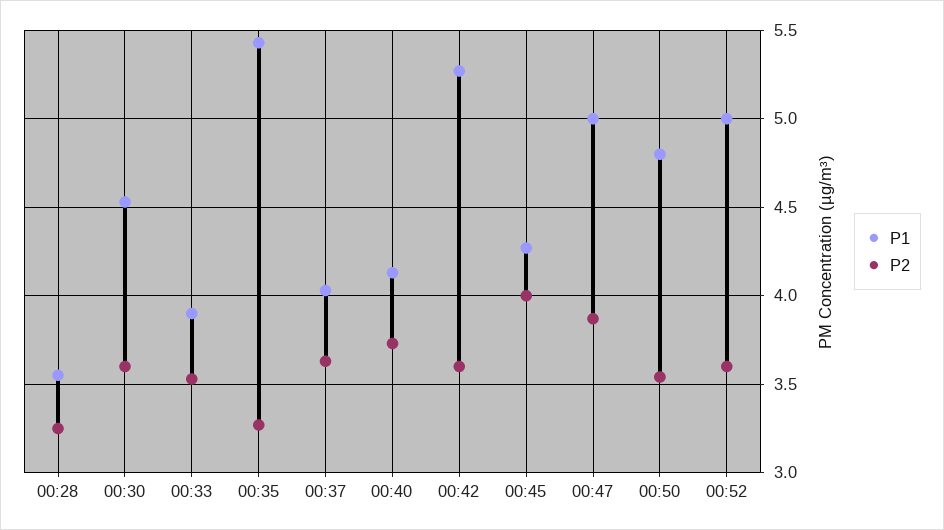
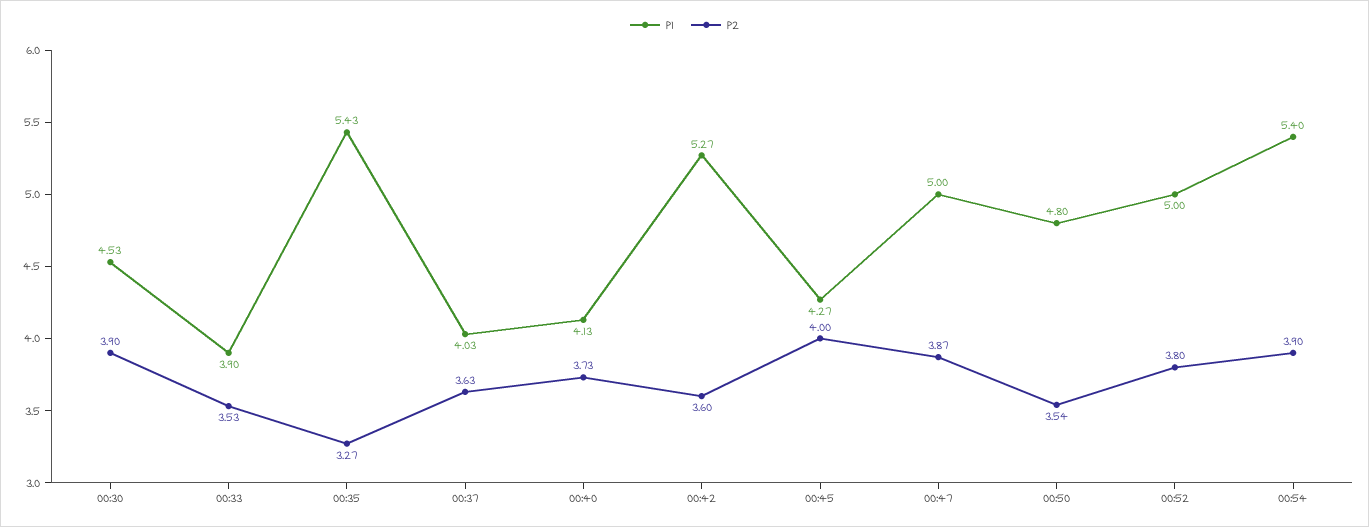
P1, 00:28: 3.55 -> none
P2, 00:28: 3.25 -> none
P2, 00:30: 3.6 -> 3.9
P2, 00:52: 3.6 -> 3.8
P1, 00:54: none -> 5.4
P2, 00:54: none -> 3.9

